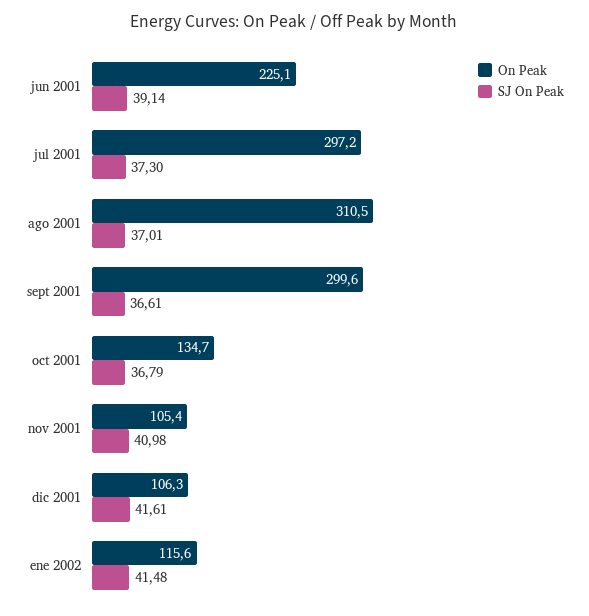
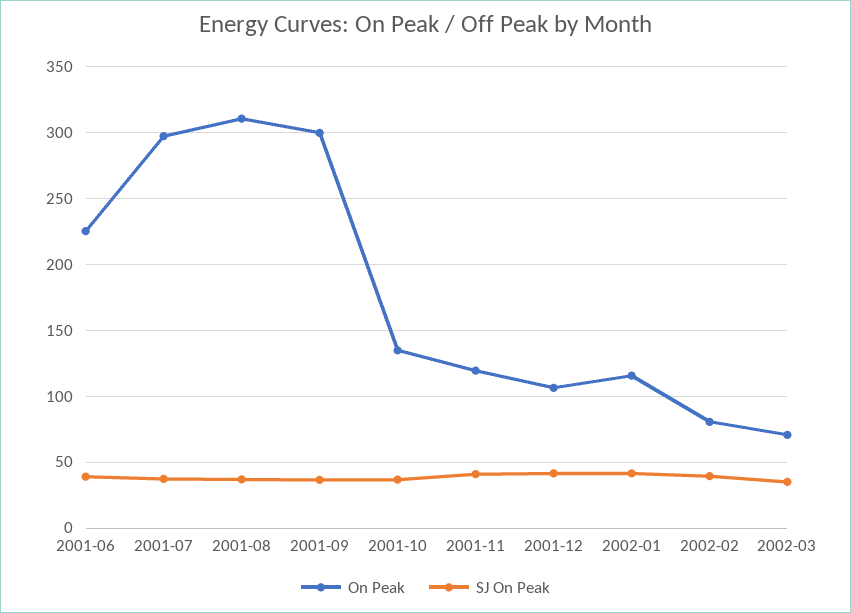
On Peak, nov 2001: 105.4 -> 120
On Peak, 2002-02: none -> 80
SJ On Peak, 2002-02: none -> 40
On Peak, 2002-03: none -> 70
SJ On Peak, 2002-03: none -> 35

